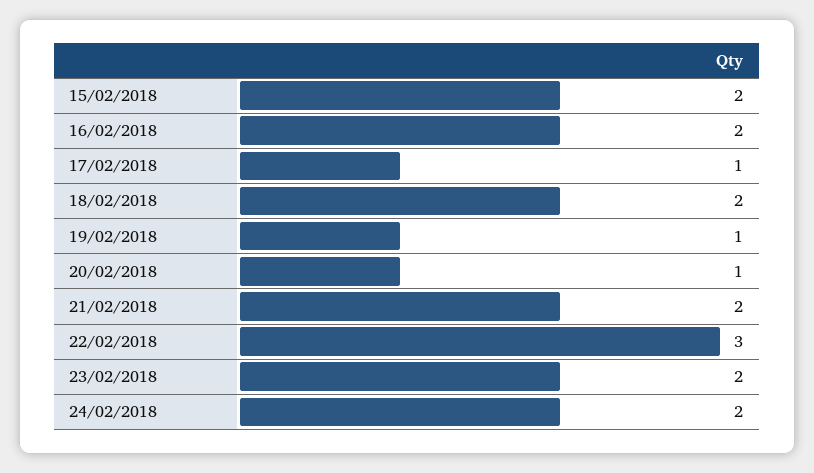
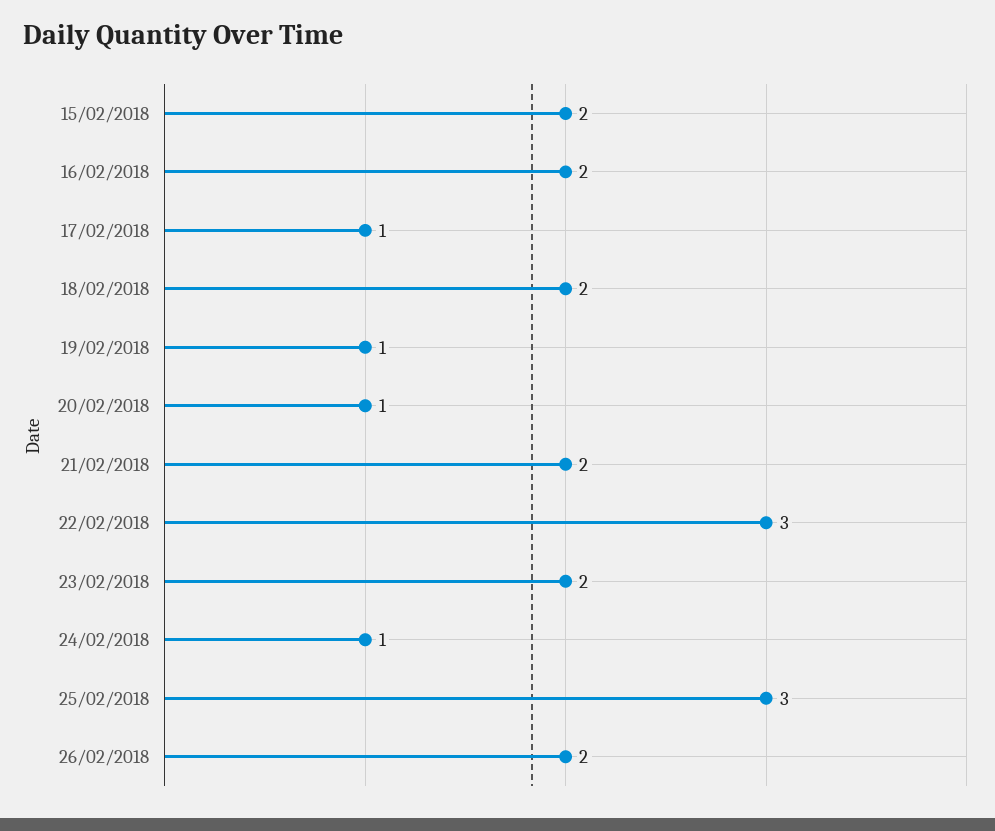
24/02/2018: 2 -> 1
25/02/2018: none -> 3
26/02/2018: none -> 2

